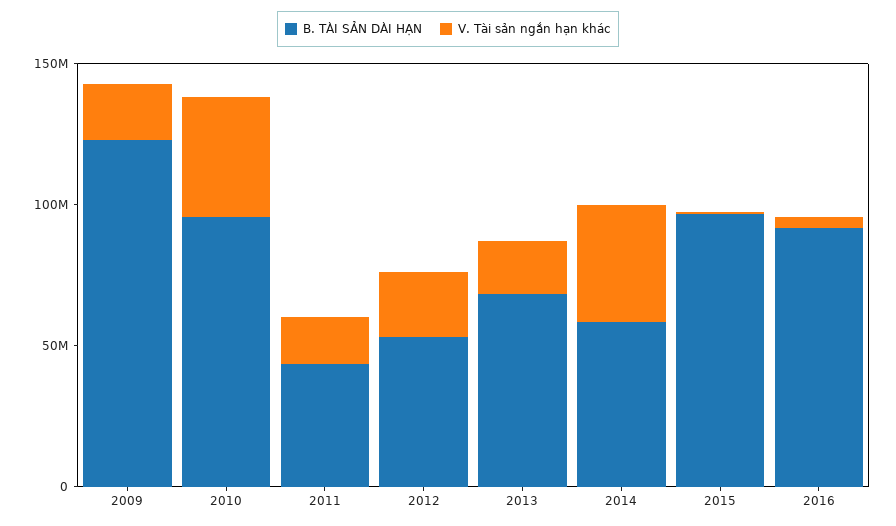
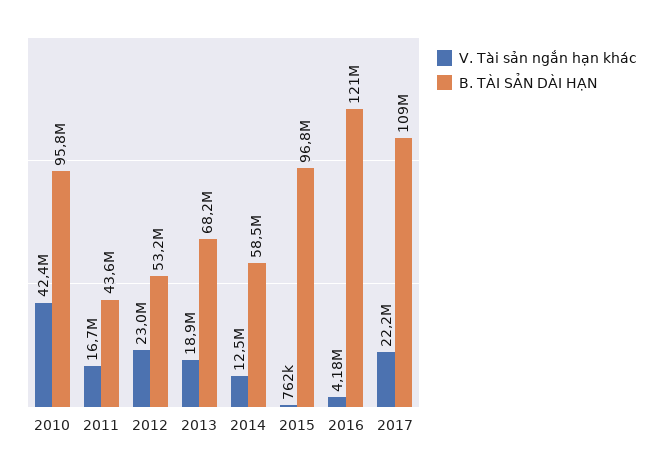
B. TÀI SẢN DÀI HẠN, 2009: 120000000 -> none
V. Tài sản ngắn hạn khác, 2009: 20000000 -> none
V. Tài sản ngắn hạn khác, 2014: 40000000 -> 12500000
B. TÀI SẢN DÀI HẠN, 2016: 90000000 -> 121000000
V. Tài sản ngắn hạn khác, 2017: none -> 22200000
B. TÀI SẢN DÀI HẠN, 2017: none -> 109000000

